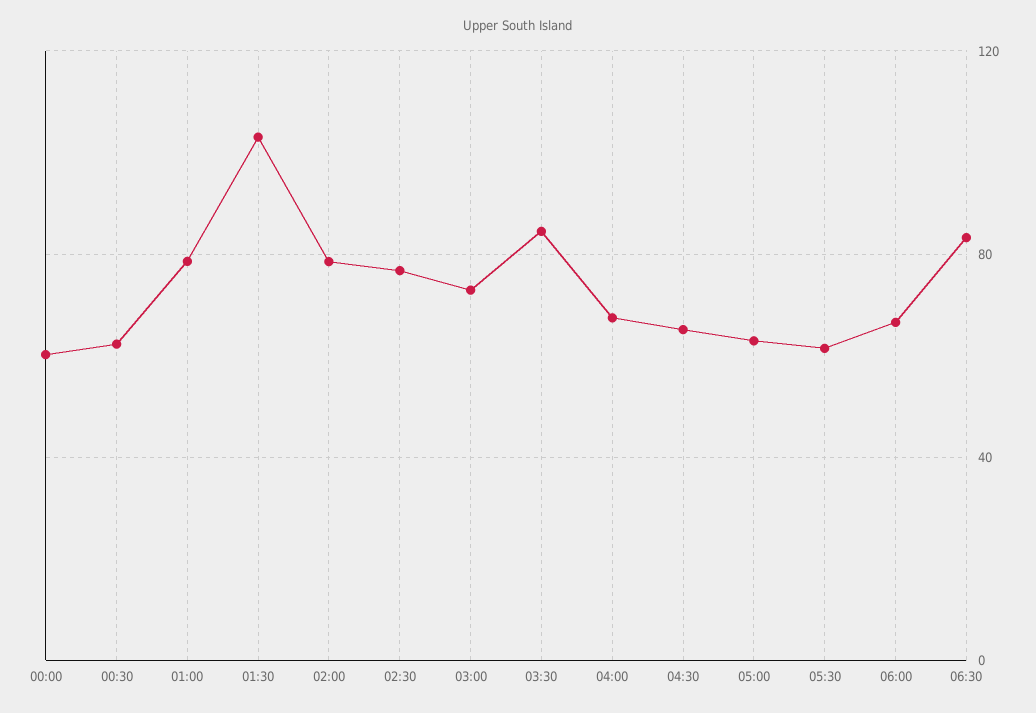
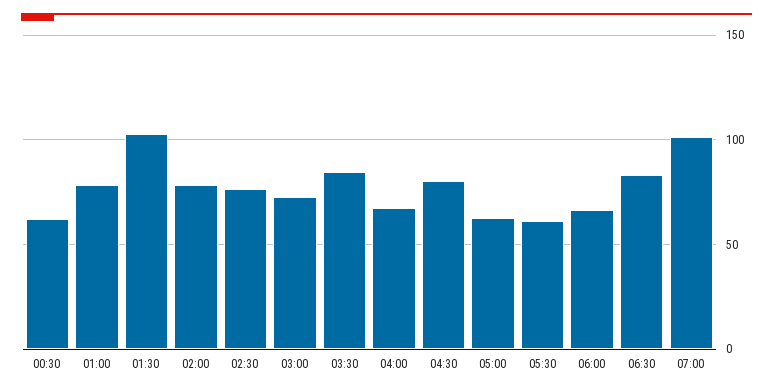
00:00: 60 -> none
04:30: 65 -> 80
07:00: none -> 100

